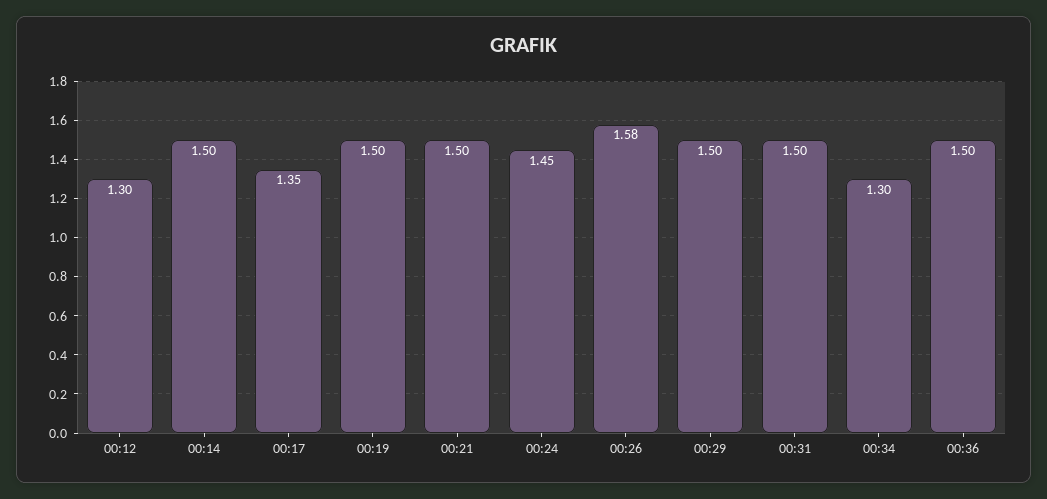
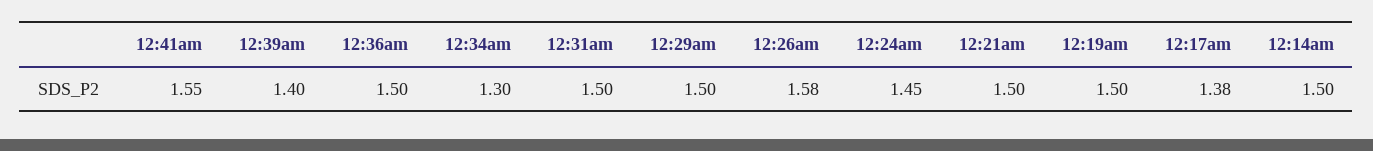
00:12: 1.3 -> none
00:17: 1.35 -> 1.38
12:41am: none -> 1.55
12:39am: none -> 1.4

